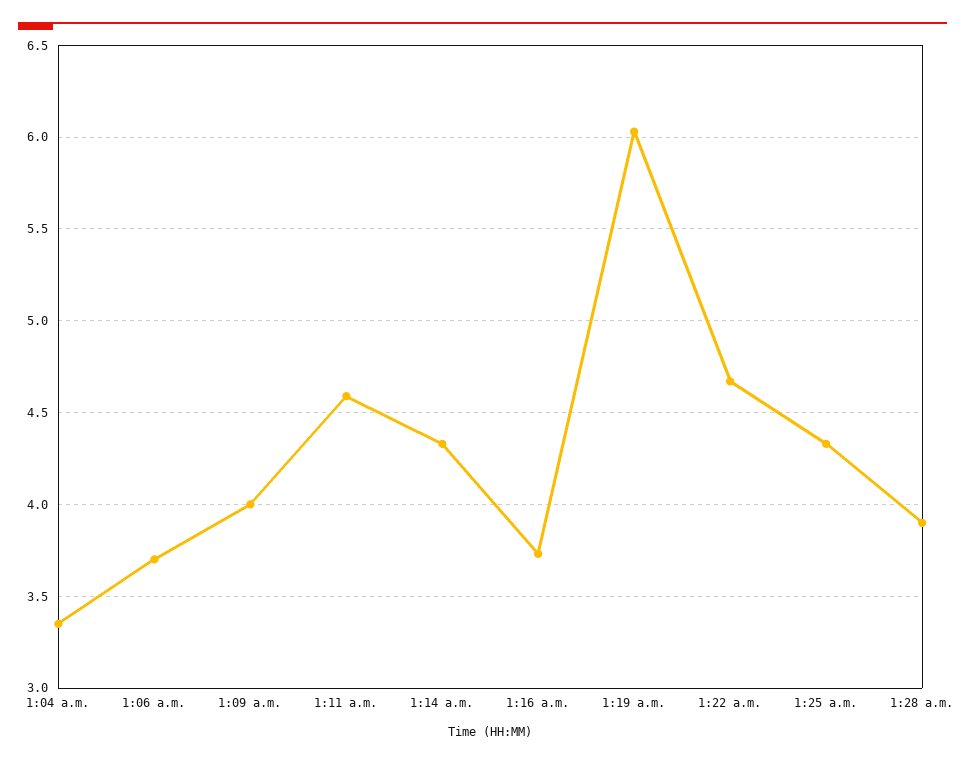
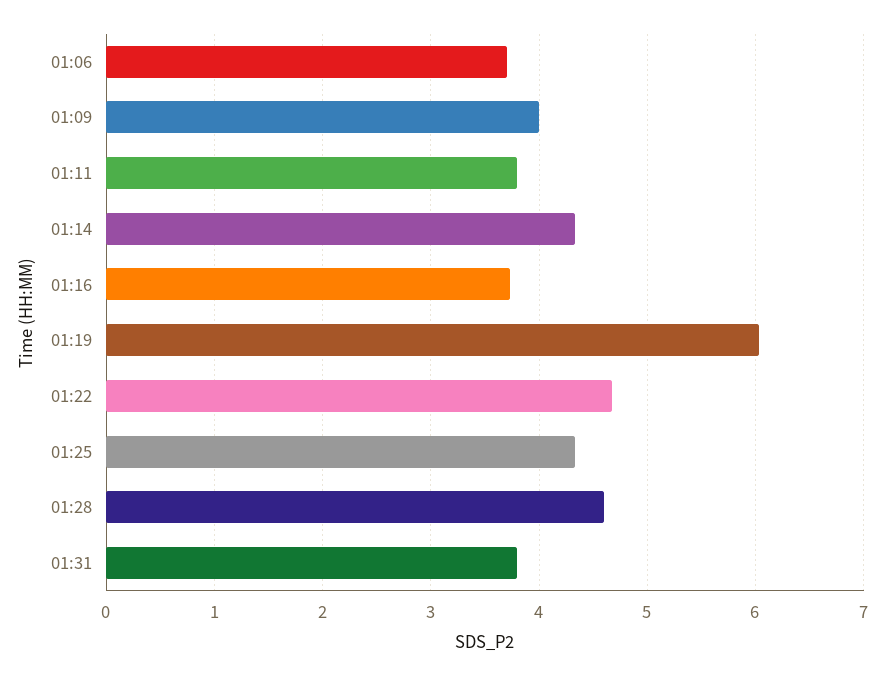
1:04 a.m.: 3.35 -> none
1:11 a.m.: 4.6 -> 3.8
1:28 a.m.: 3.9 -> 4.6
01:31: none -> 3.8

